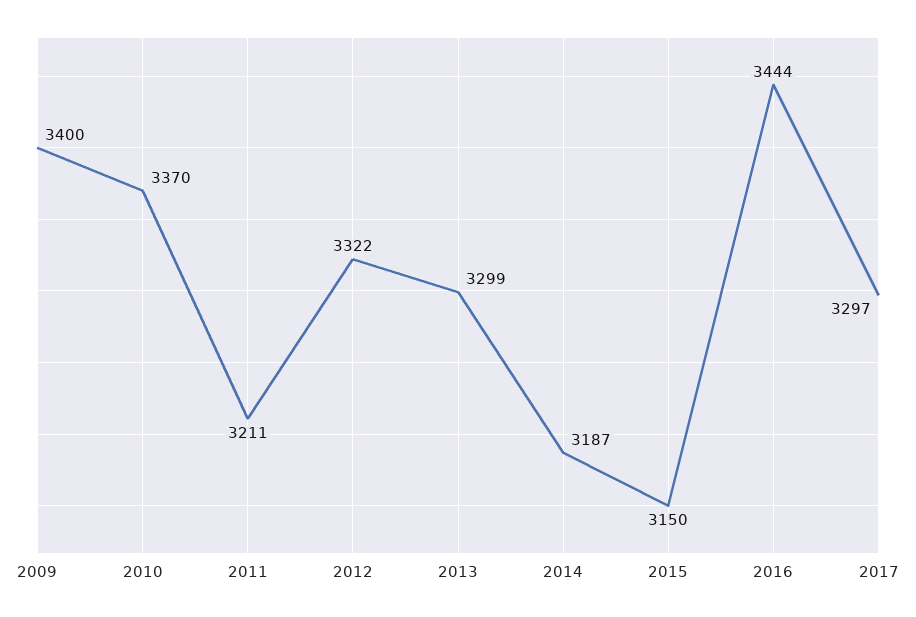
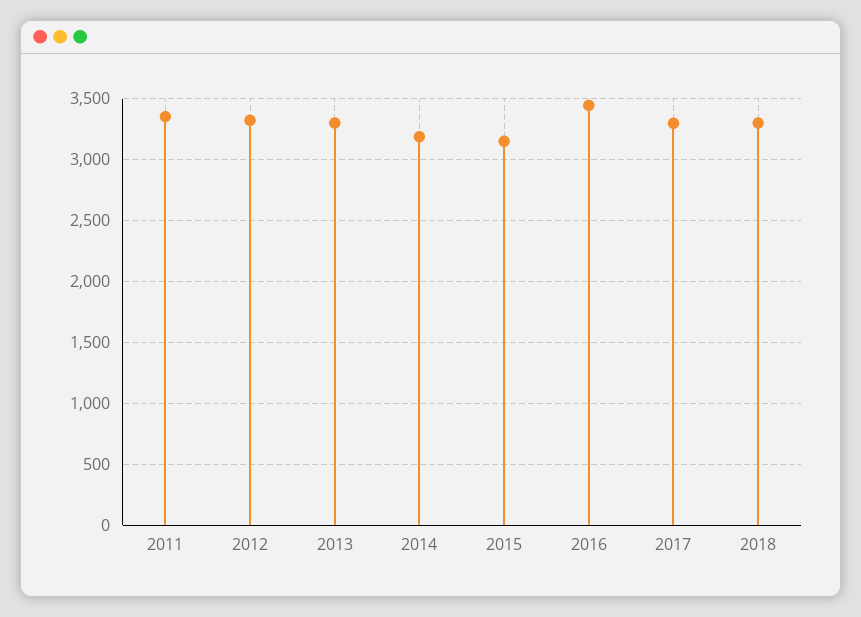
2009: 3400 -> none
2010: 3370 -> none
2011: 3211 -> 3350
2018: none -> 3300

